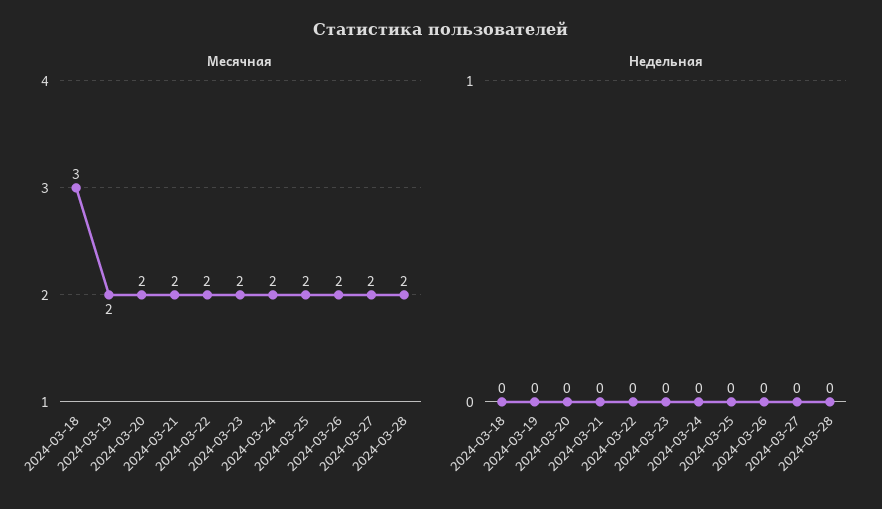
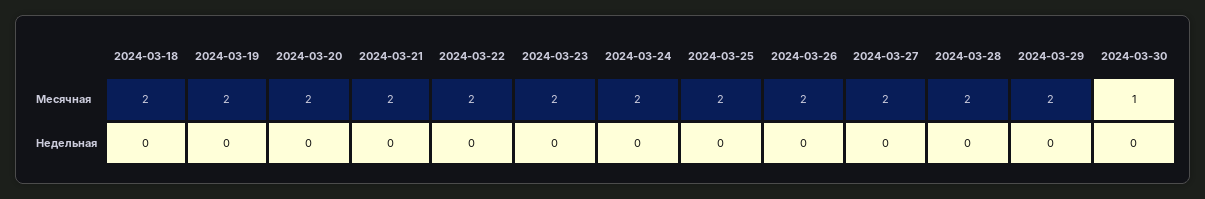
Месячная, 2024-03-18: 3 -> 2
Месячная, 2024-03-29: none -> 2
Месячная, 2024-03-30: none -> 1
Недельная, 2024-03-29: none -> 0
Недельная, 2024-03-30: none -> 0

